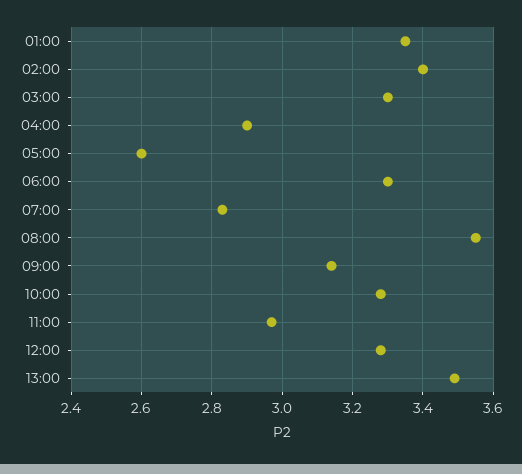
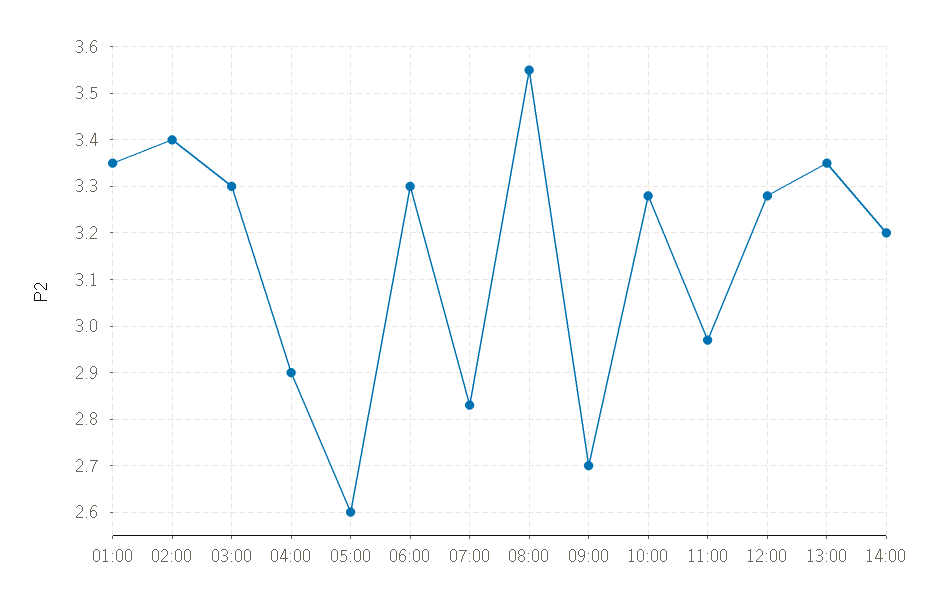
09:00: 3.15 -> 2.7
13:00: 3.5 -> 3.35
14:00: none -> 3.2

